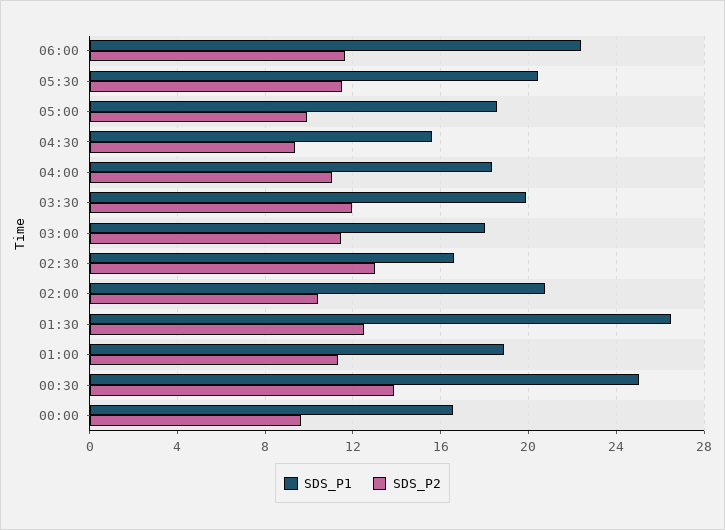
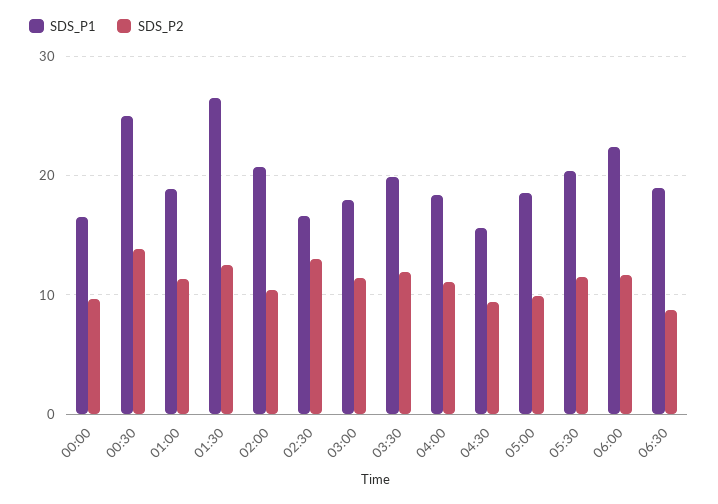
SDS_P1, 06:30: none -> 19
SDS_P2, 06:30: none -> 9

